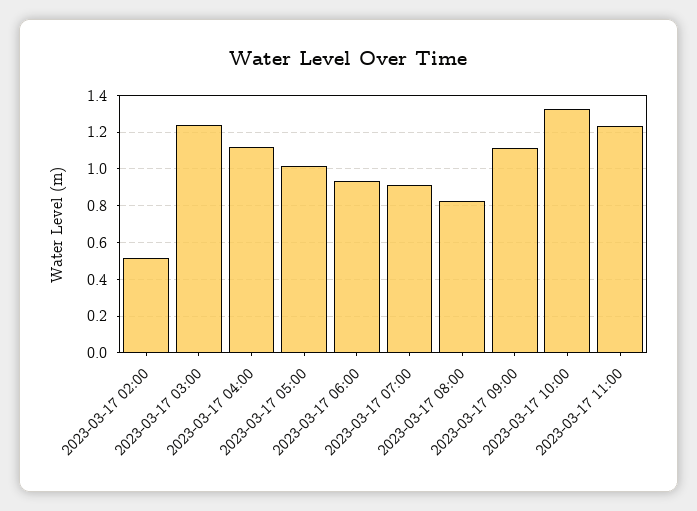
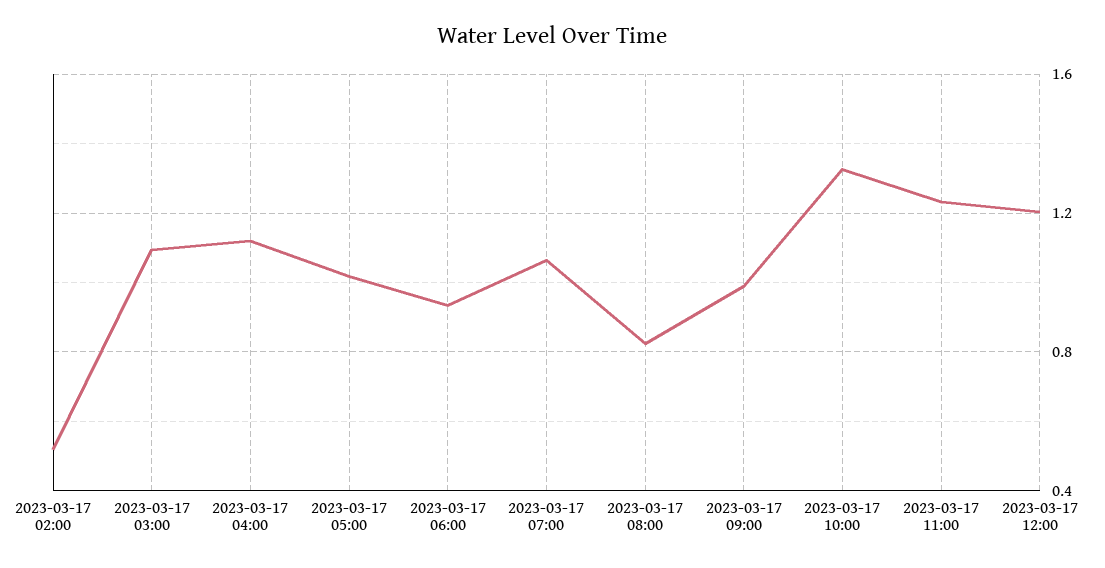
2023-03-17 03:00: 1.25 -> 1.1
2023-03-17 07:00: 0.9 -> 1.05
2023-03-17 09:00: 1.1 -> 1
2023-03-17 12:00: none -> 1.2

